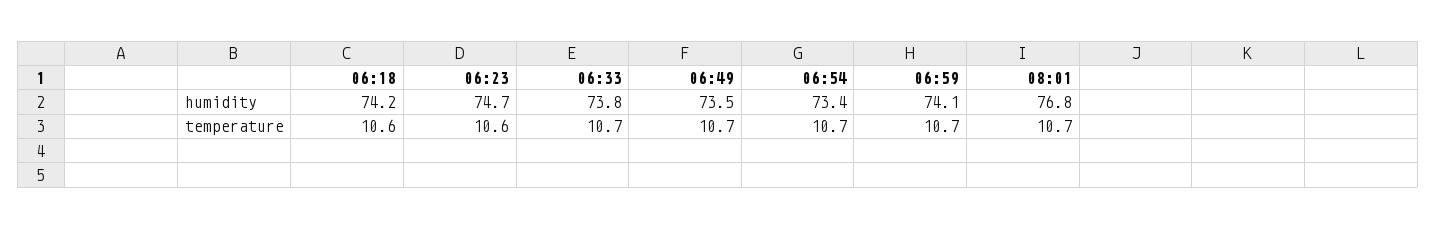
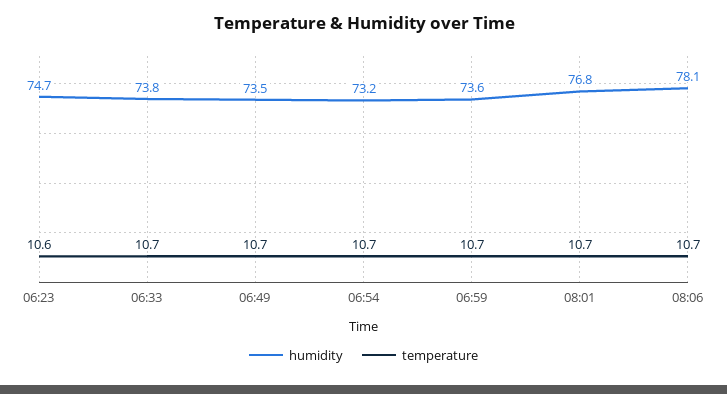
humidity, 06:18: 74.2 -> none
humidity, 06:54: 73.4 -> 73.2
humidity, 06:59: 74.1 -> 73.6
temperature, 06:18: 10.6 -> none
humidity, 08:06: none -> 78.1
temperature, 08:06: none -> 10.7

